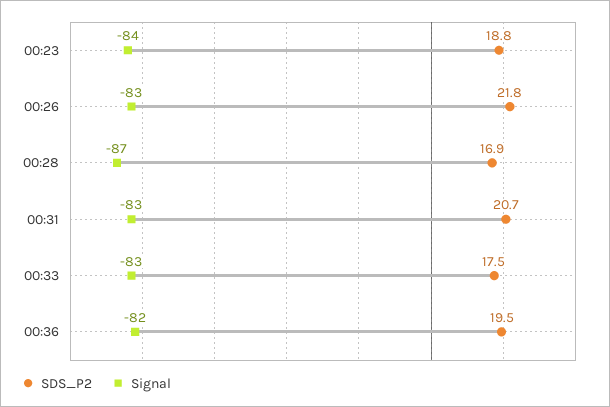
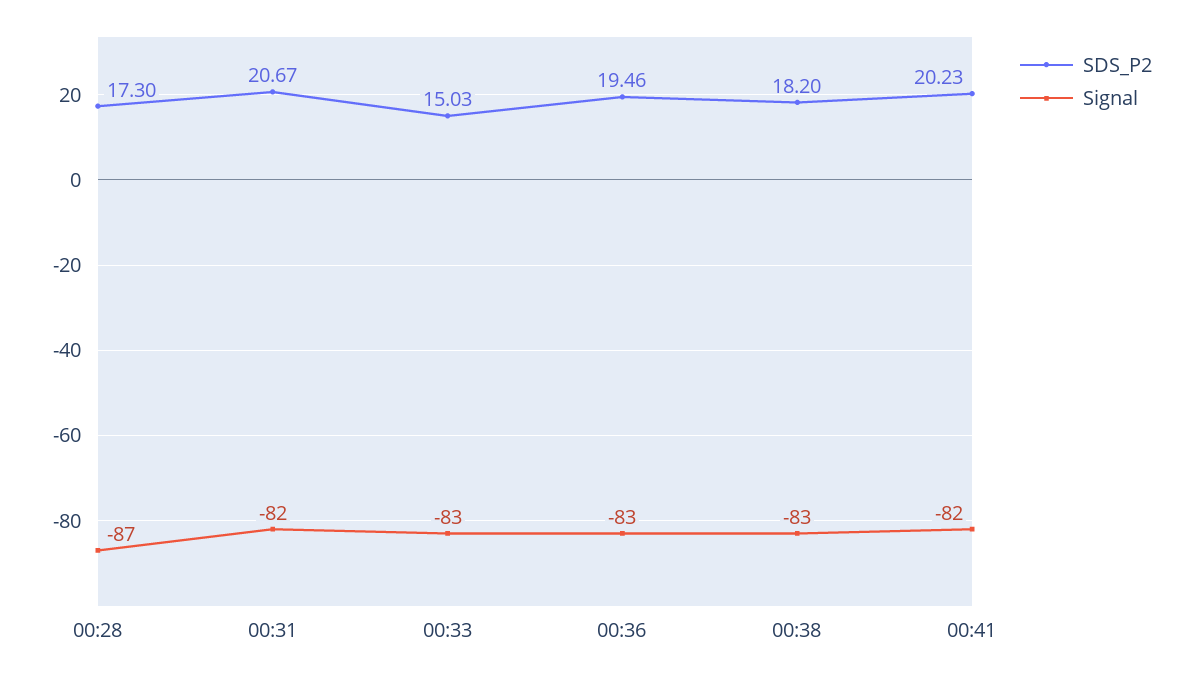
SDS_P2, 00:23: 18.8 -> none
Signal, 00:23: -84 -> none
SDS_P2, 00:26: 21.8 -> none
Signal, 00:26: -83 -> none
SDS_P2, 00:28: 16.9 -> 17.3
Signal, 00:31: -83 -> -82
SDS_P2, 00:33: 17.5 -> 15.03
Signal, 00:36: -82 -> -83
SDS_P2, 00:38: none -> 18.2
Signal, 00:38: none -> -83
SDS_P2, 00:41: none -> 20.23
Signal, 00:41: none -> -82

